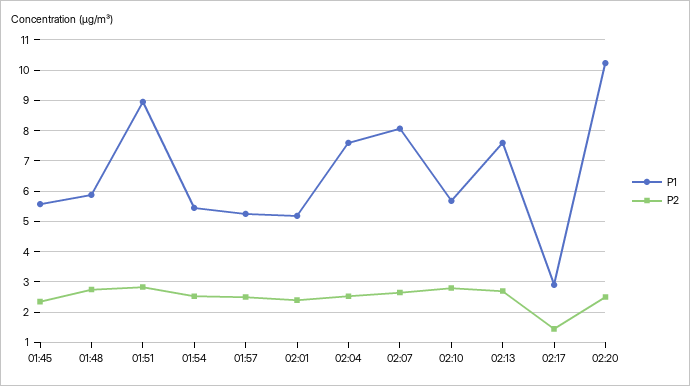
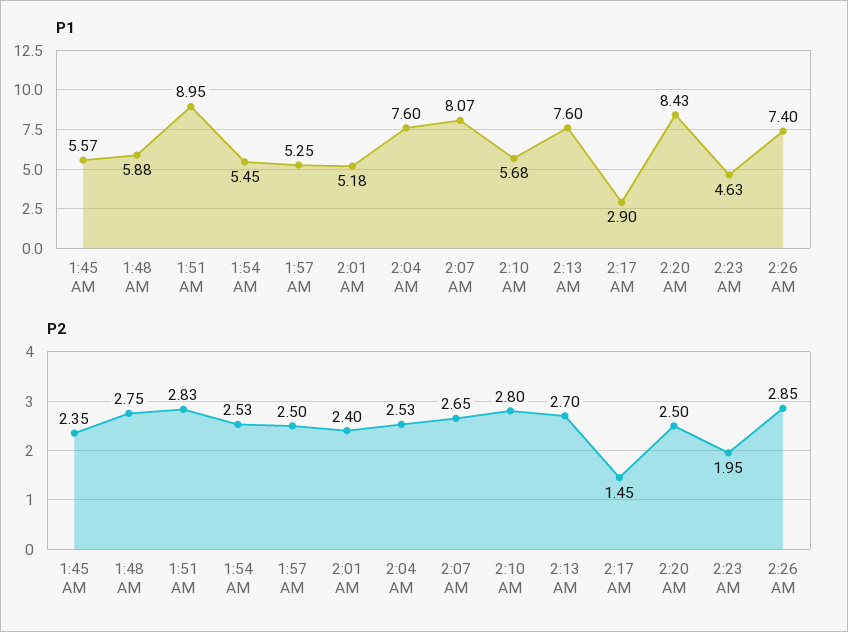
P1, 02:20: 10.2 -> 8.43
P1, 2:23 AM: none -> 4.63
P1, 2:26 AM: none -> 7.4
P2, 2:23 AM: none -> 1.95
P2, 2:26 AM: none -> 2.85

